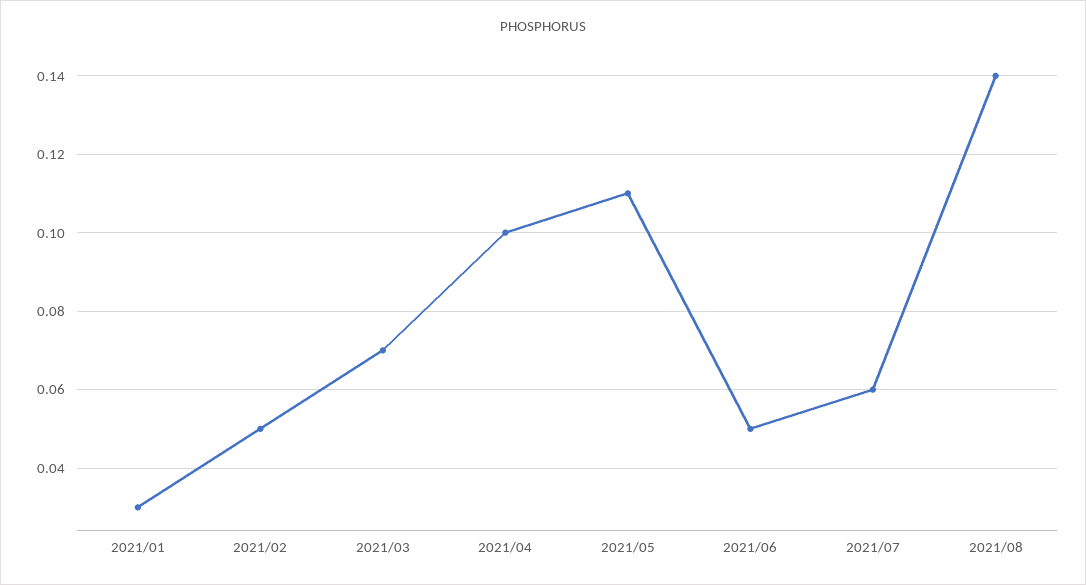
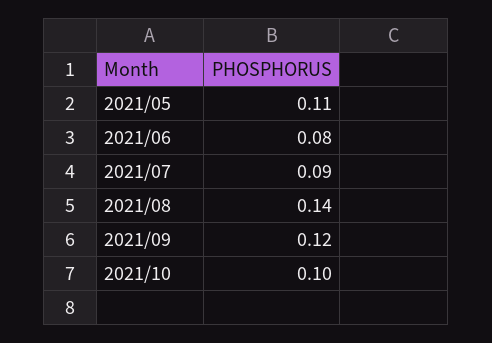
2021/01: 0.03 -> none
2021/02: 0.05 -> none
2021/03: 0.07 -> none
2021/04: 0.1 -> none
2021/06: 0.05 -> 0.08
2021/07: 0.06 -> 0.09
2021/09: none -> 0.12
2021/10: none -> 0.1

